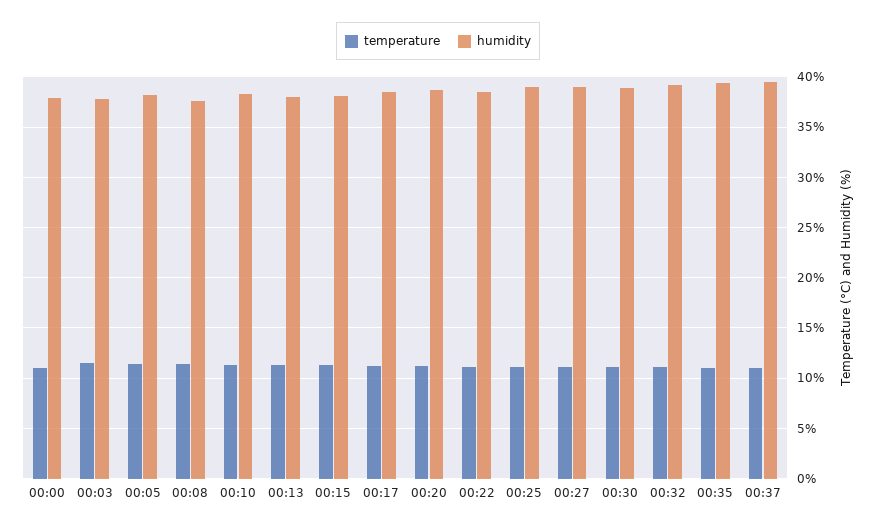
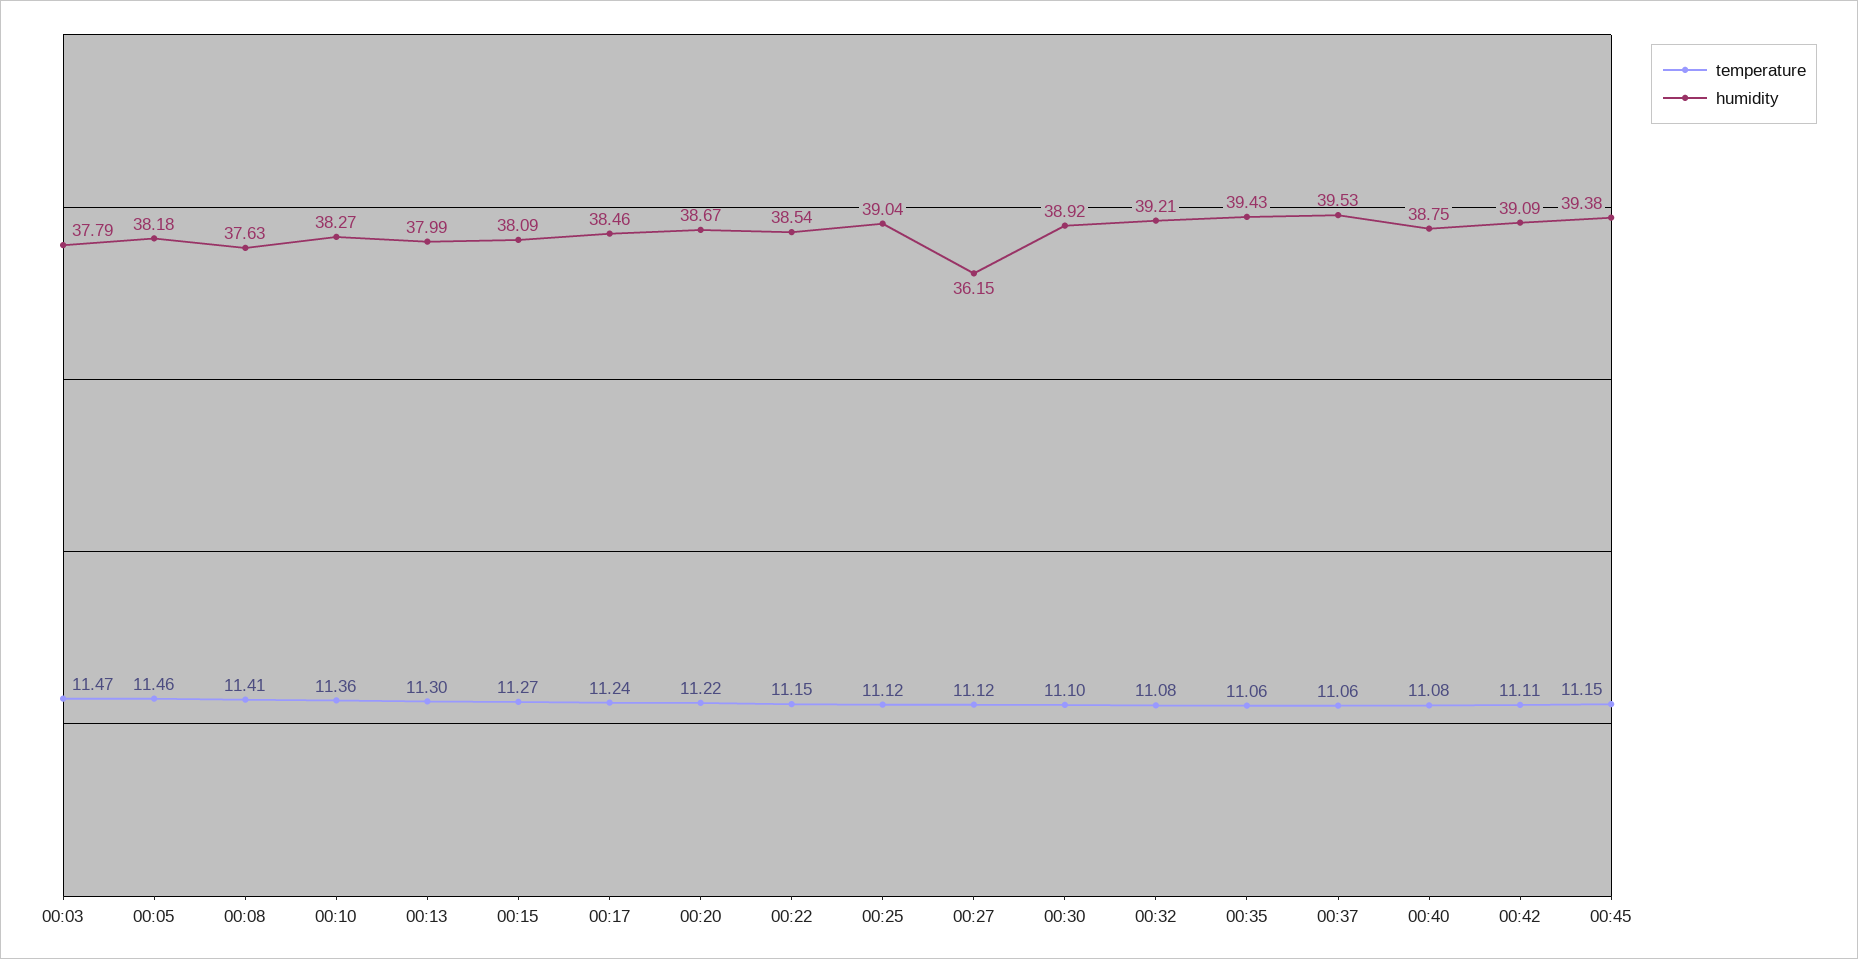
temperature, 00:00: 11 -> none
humidity, 00:00: 38 -> none
humidity, 00:27: 39 -> 36.15
temperature, 00:40: none -> 11.08
humidity, 00:40: none -> 38.75
temperature, 00:42: none -> 11.11
humidity, 00:42: none -> 39.09
temperature, 00:45: none -> 11.15
humidity, 00:45: none -> 39.38

